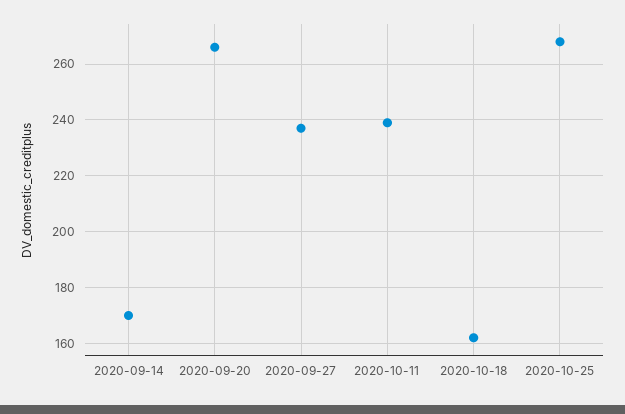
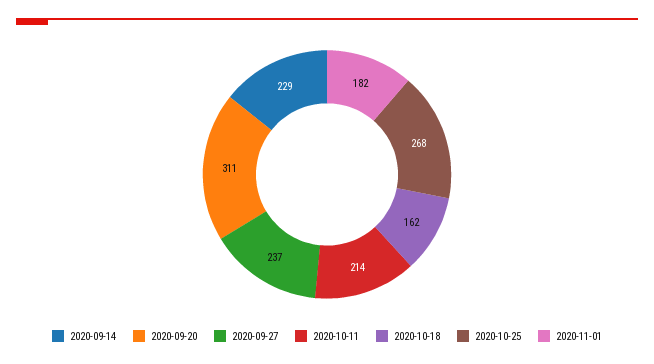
2020-09-14: 170 -> 229
2020-09-20: 265 -> 311
2020-10-11: 240 -> 214
2020-11-01: none -> 182

